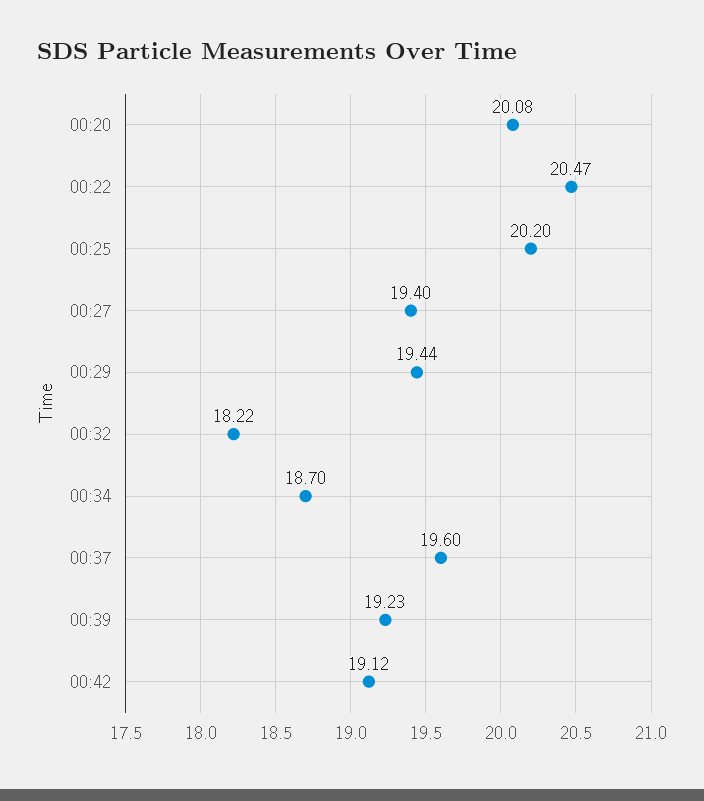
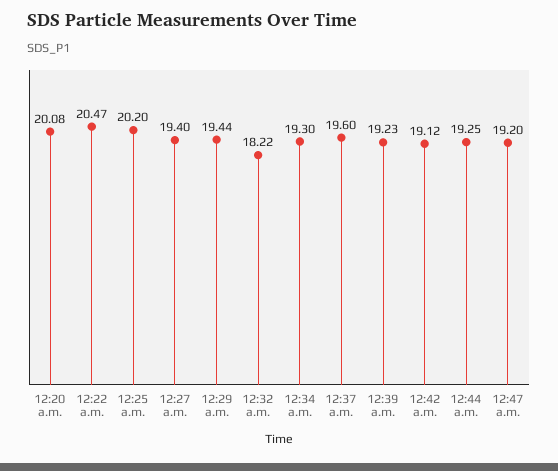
00:34: 18.7 -> 19.3
12:44 a.m.: none -> 19.25
12:47 a.m.: none -> 19.2

